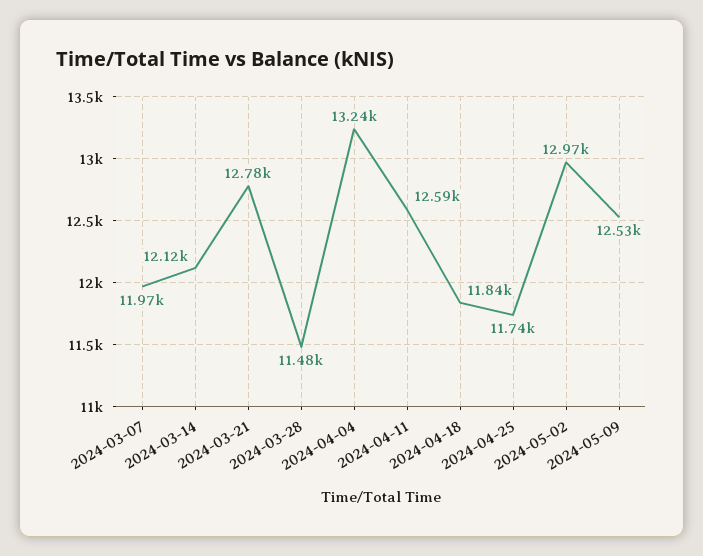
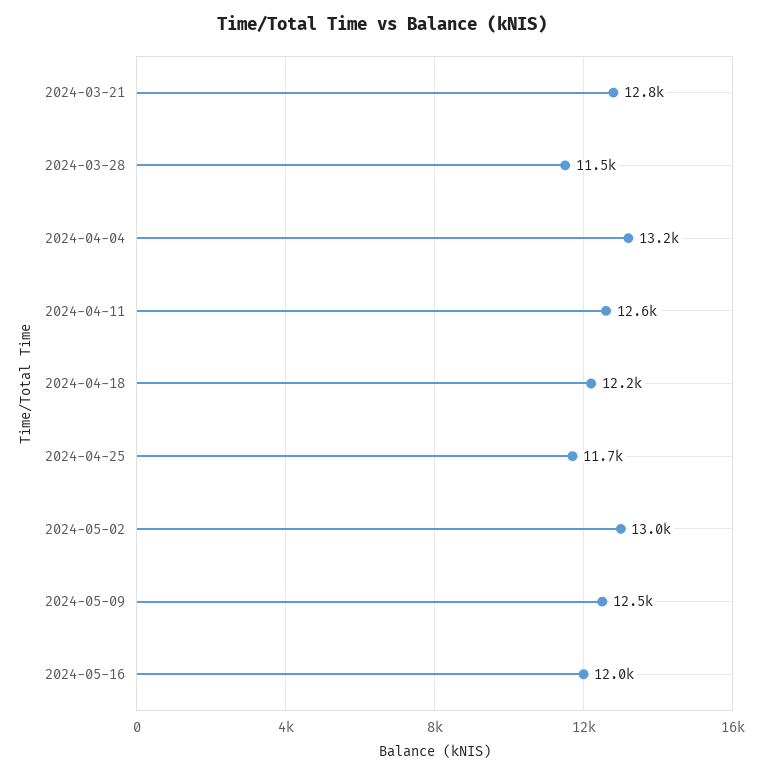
2024-03-07: 11970 -> none
2024-03-14: 12120 -> none
2024-04-18: 11840 -> 12200
2024-05-16: none -> 12000

